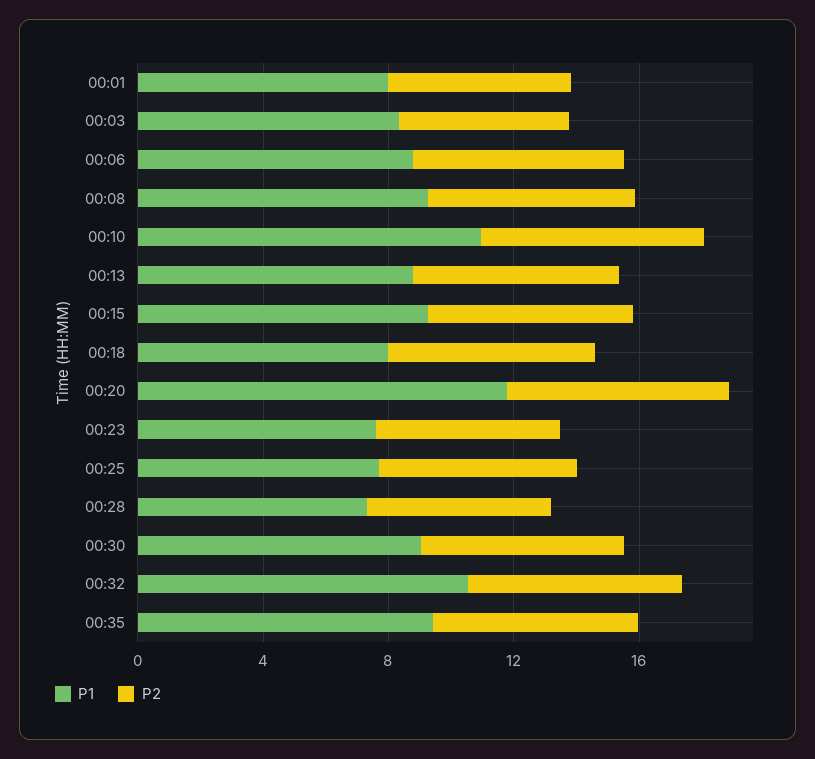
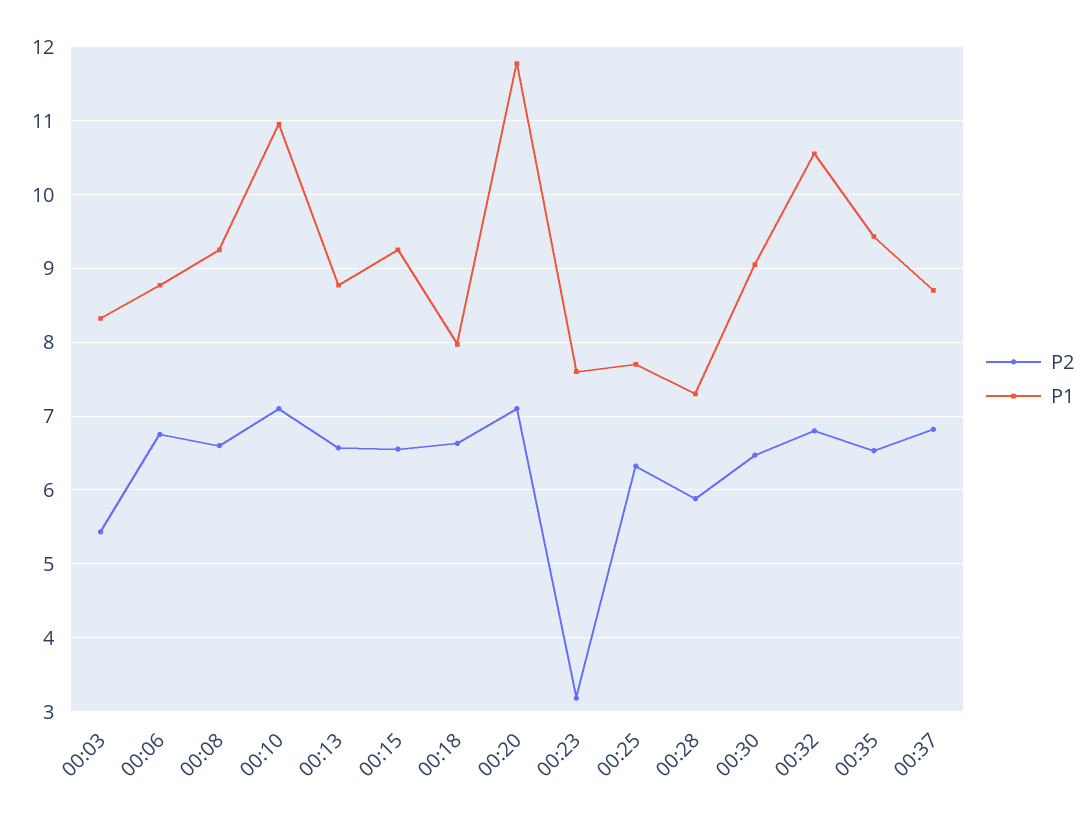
P1, 00:01: 8 -> none
P2, 00:01: 6 -> none
P2, 00:23: 6 -> 3.2
P2, 00:37: none -> 6.8
P1, 00:37: none -> 8.7

